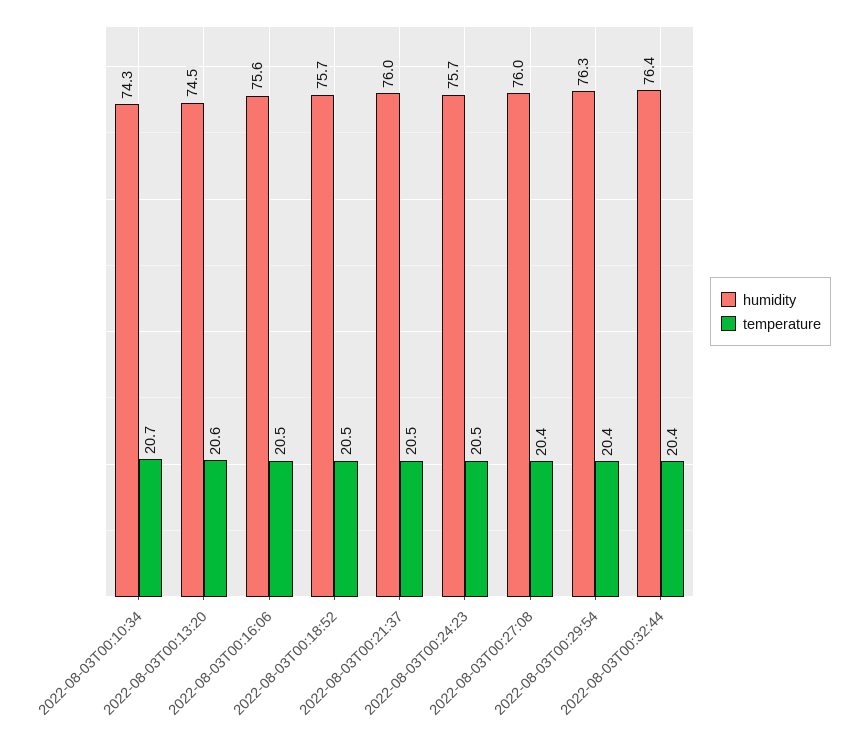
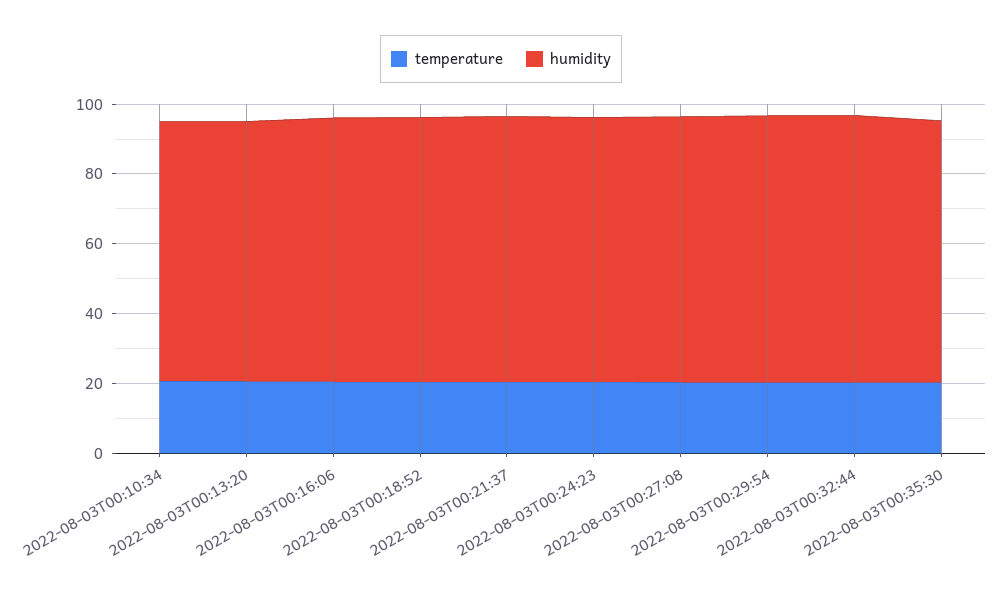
temperature, 2022-08-03T00:35:30: none -> 20
humidity, 2022-08-03T00:35:30: none -> 75

